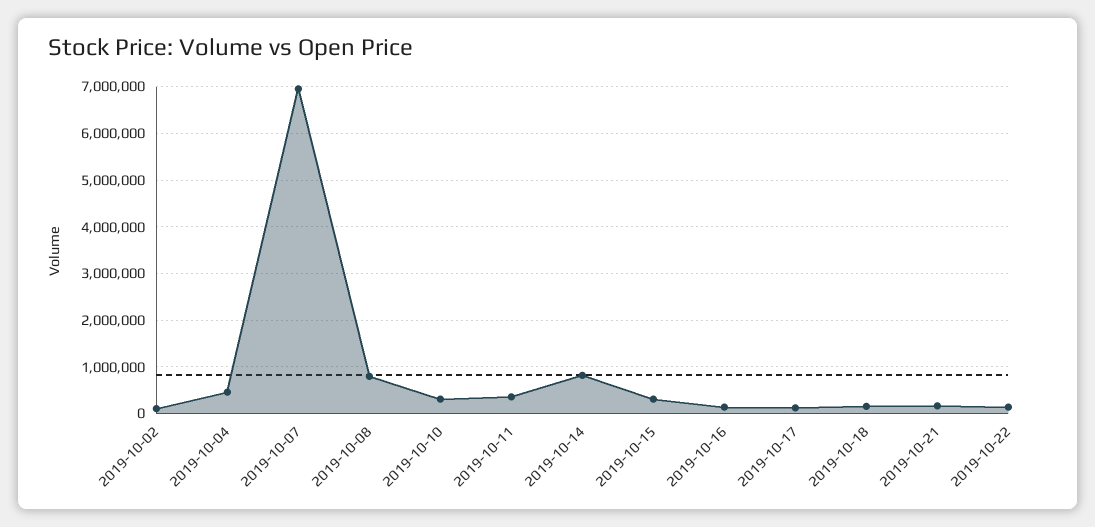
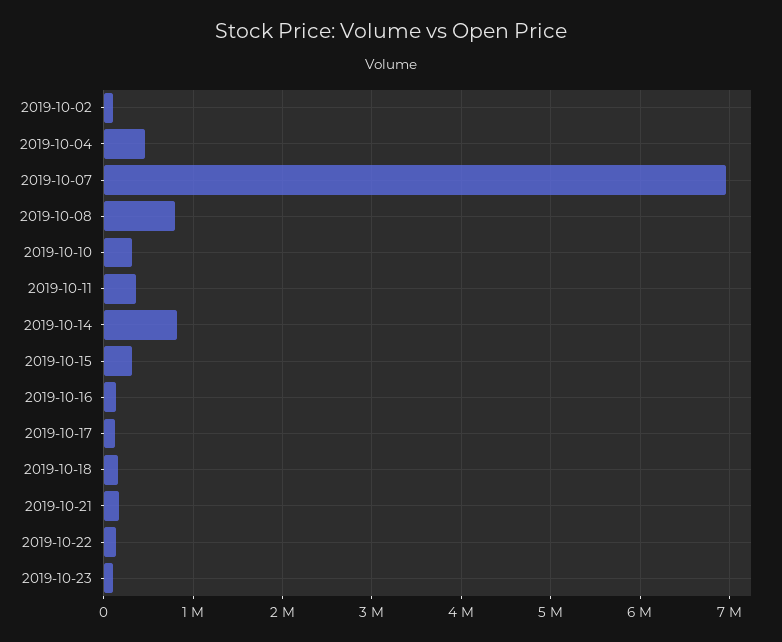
2019-10-23: none -> 100000

